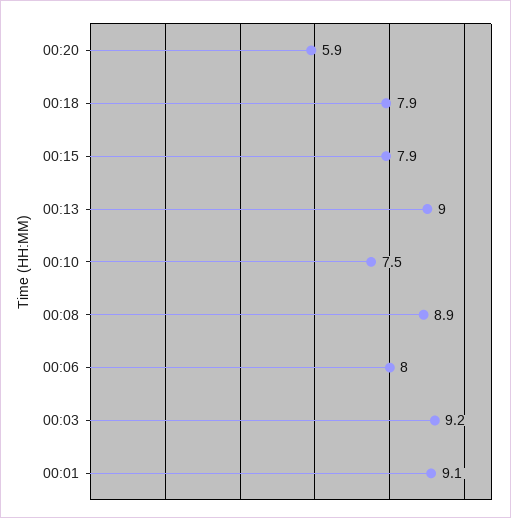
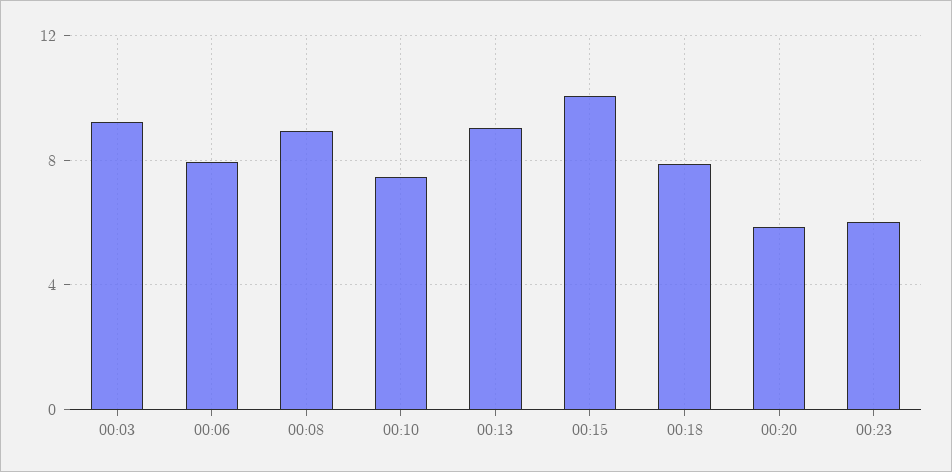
00:15: 7.9 -> 10
00:01: 9.1 -> none
00:23: none -> 6

